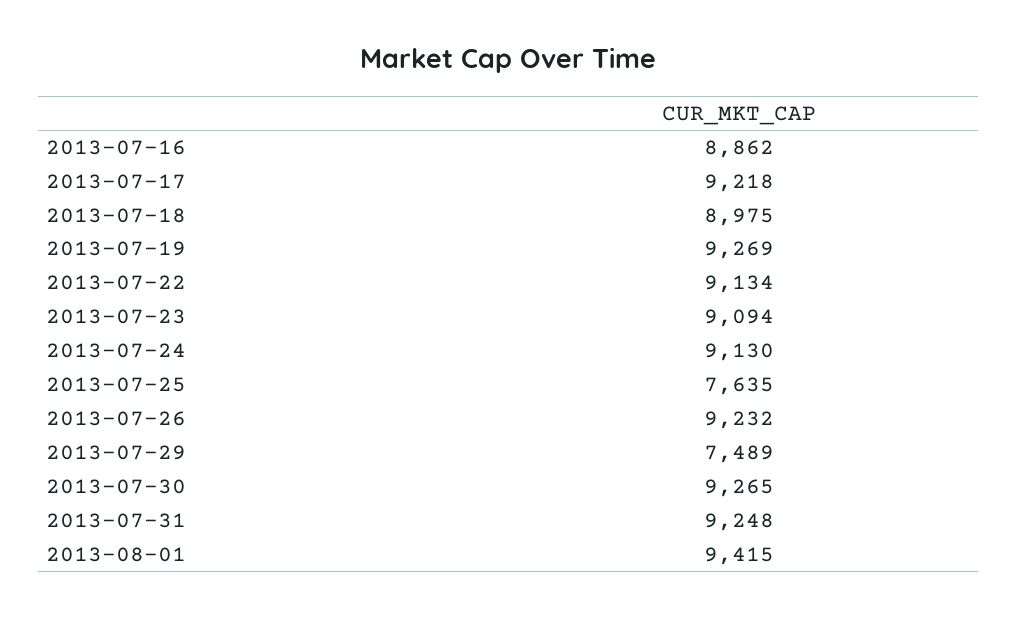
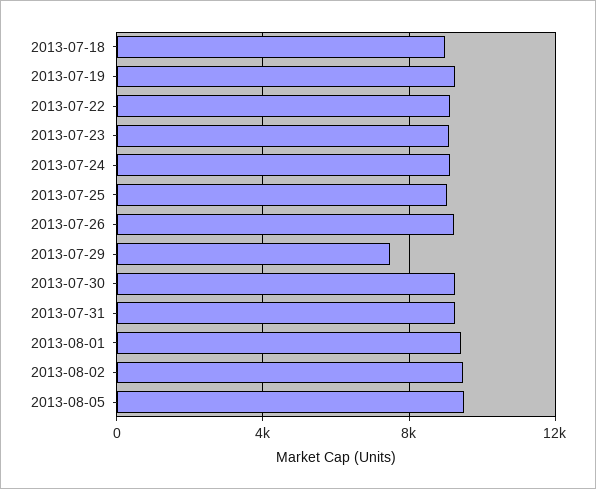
2013-07-16: 8862 -> none
2013-07-17: 9218 -> none
2013-07-25: 7635 -> 9000
2013-08-02: none -> 9500
2013-08-05: none -> 9500

